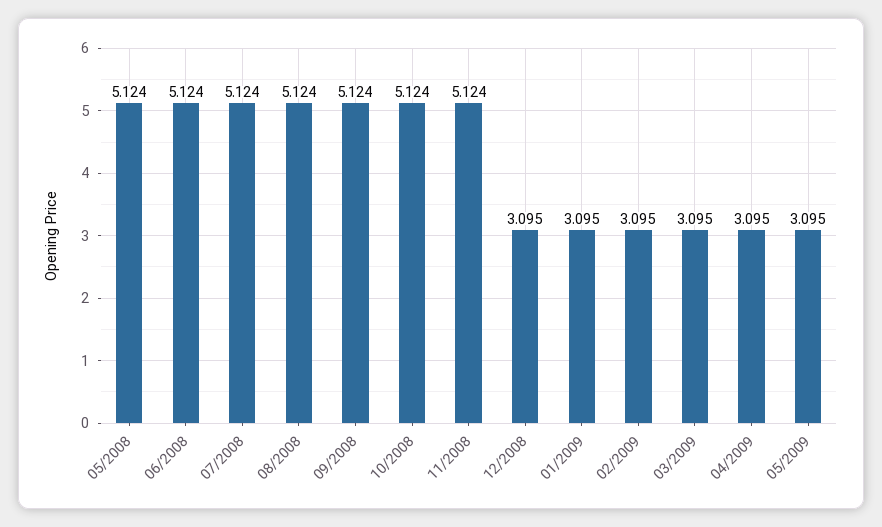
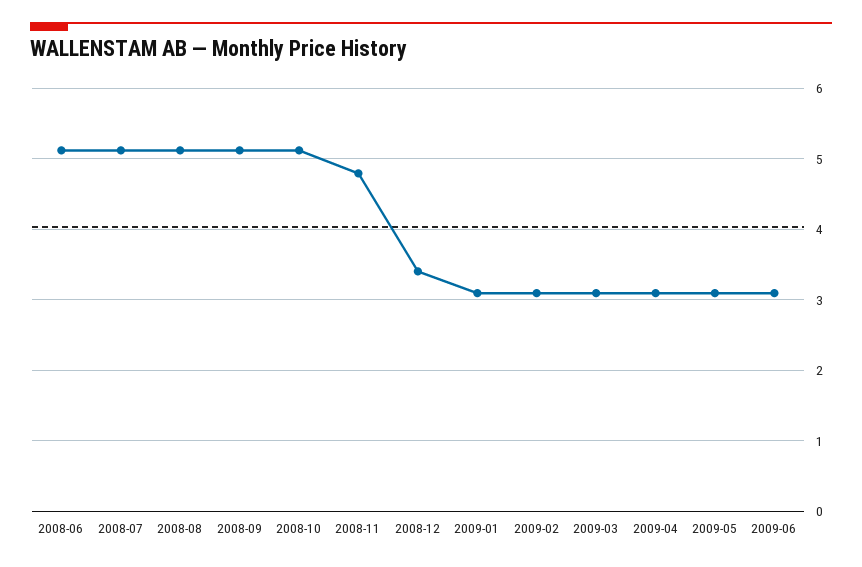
05/2008: 5.124 -> none
11/2008: 5.124 -> 4.8
12/2008: 3.095 -> 3.4
2009-06: none -> 3.1

